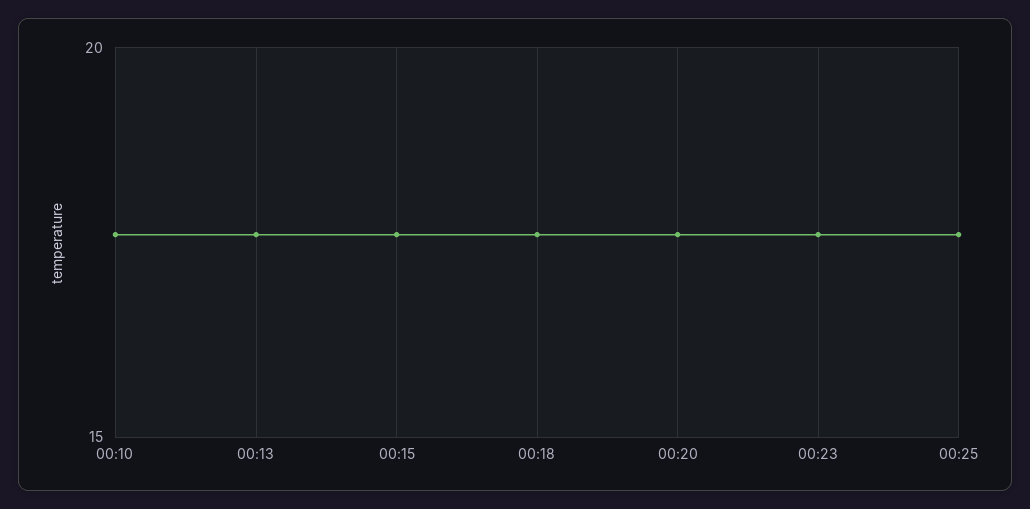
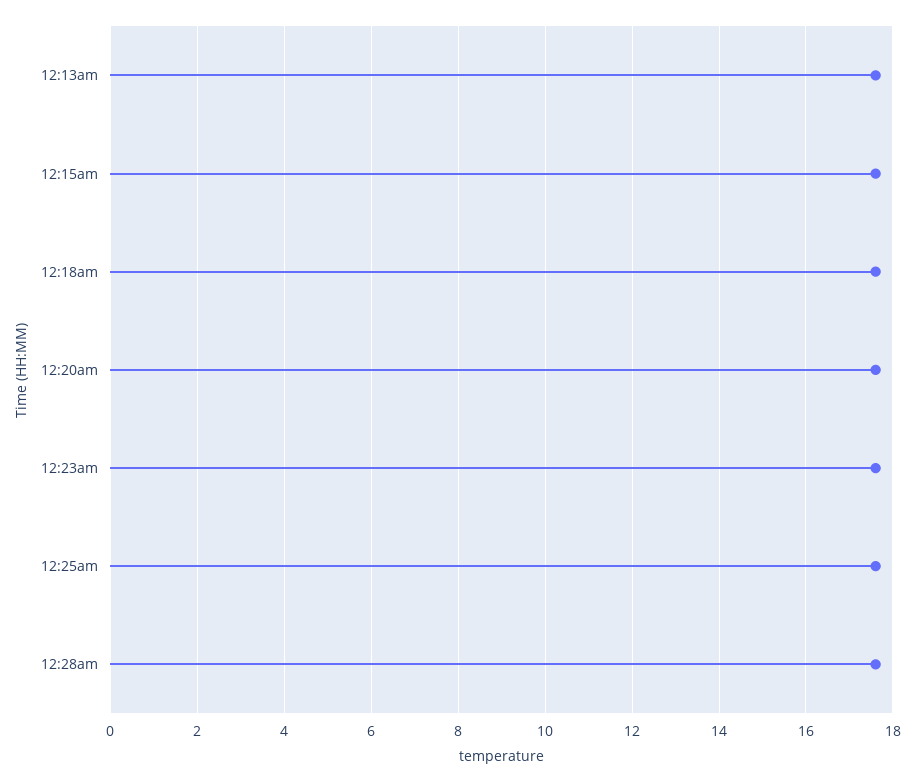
00:10: 17.5 -> none
12:28am: none -> 17.5

